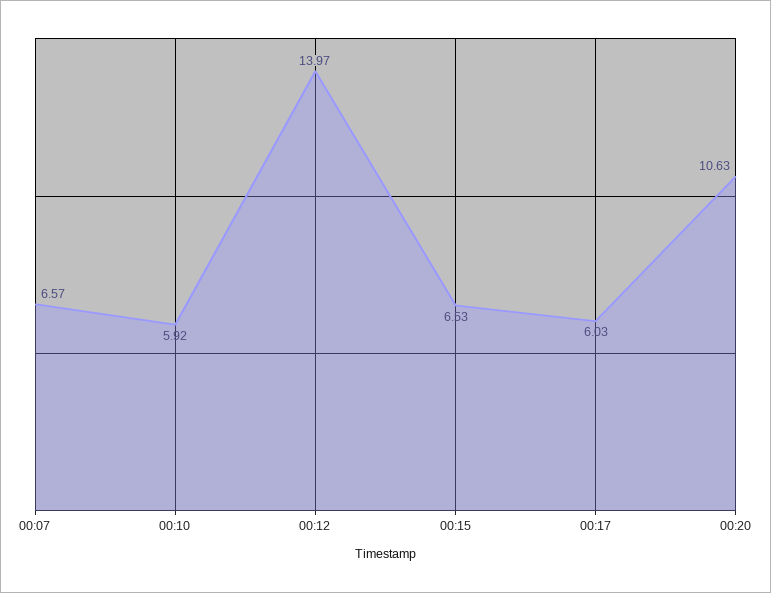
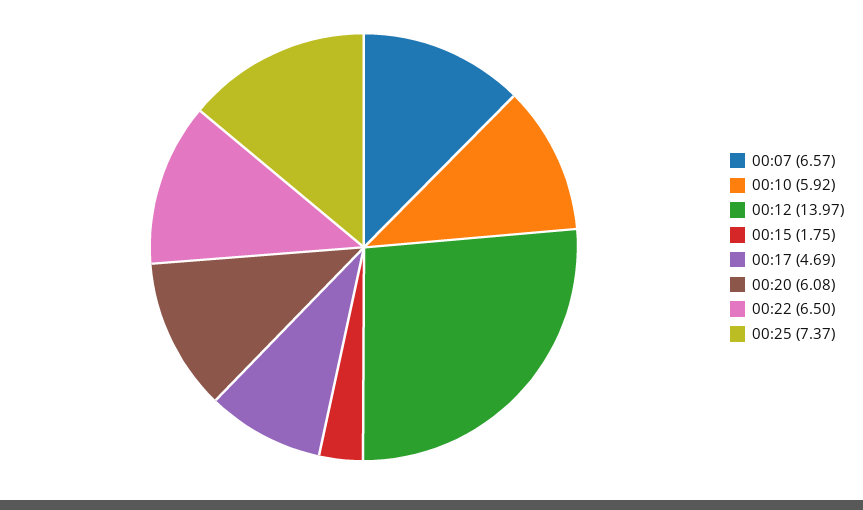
00:15: 6.53 -> 1.75
00:17: 6.03 -> 4.69
00:20: 10.63 -> 6.08
00:22: none -> 6.5
00:25: none -> 7.37

